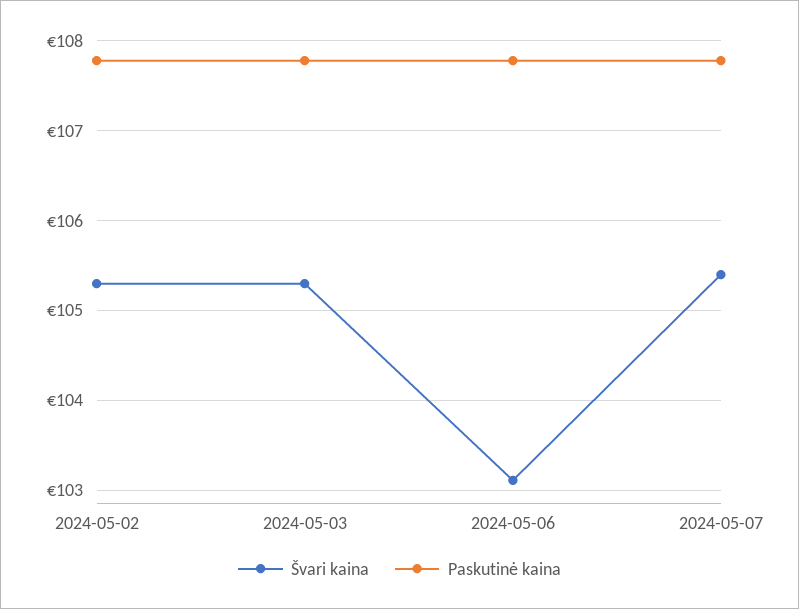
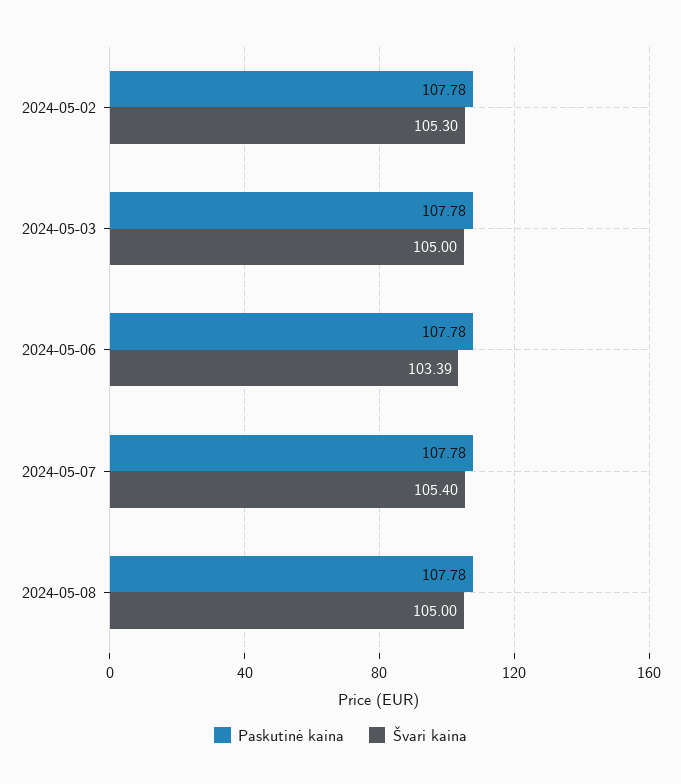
Švari kaina, 2024-05-03: 105.3 -> 105
Švari kaina, 2024-05-06: 103.1 -> 103.39
Paskutinė kaina, 2024-05-08: none -> 107.78
Švari kaina, 2024-05-08: none -> 105

